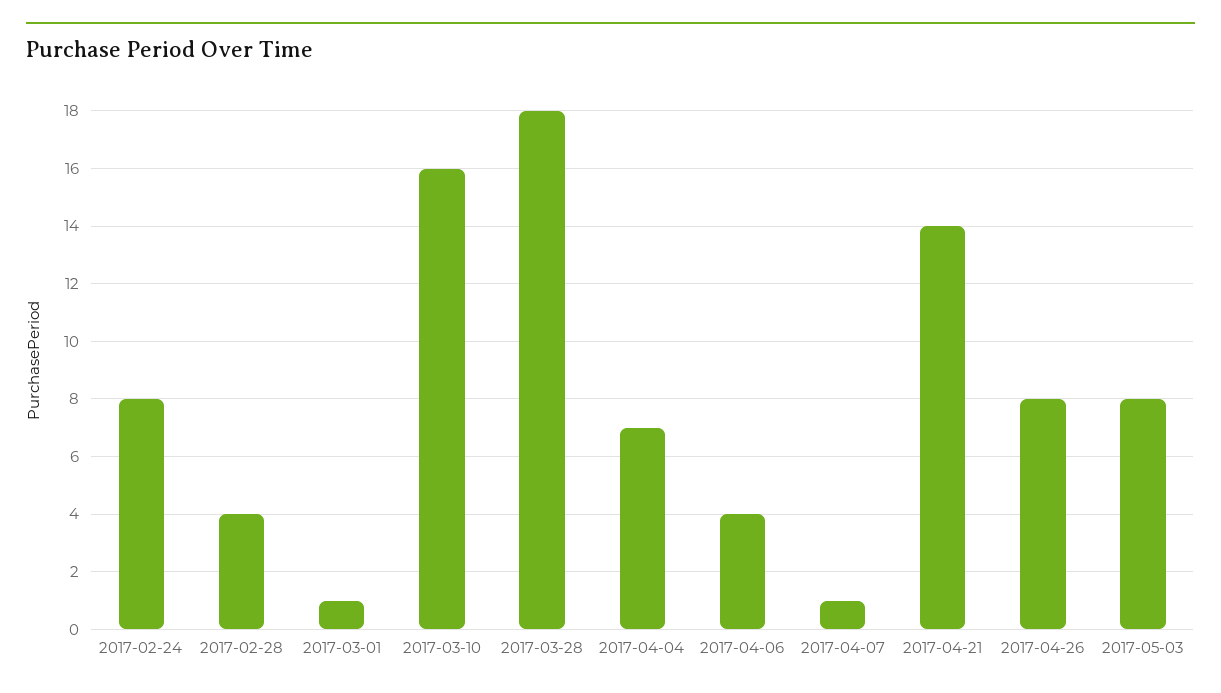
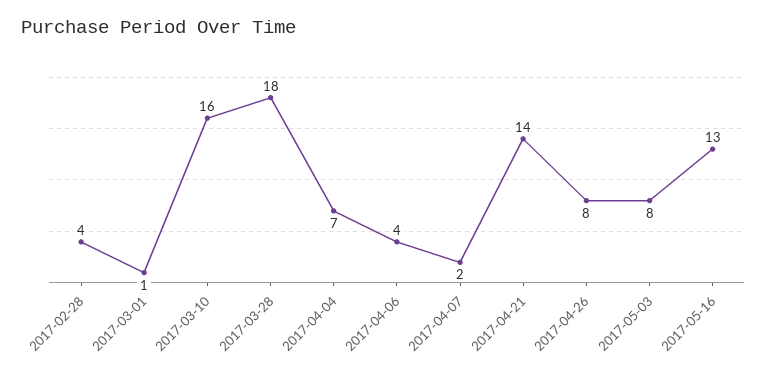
2017-02-24: 8 -> none
2017-04-07: 1 -> 2
2017-05-16: none -> 13

